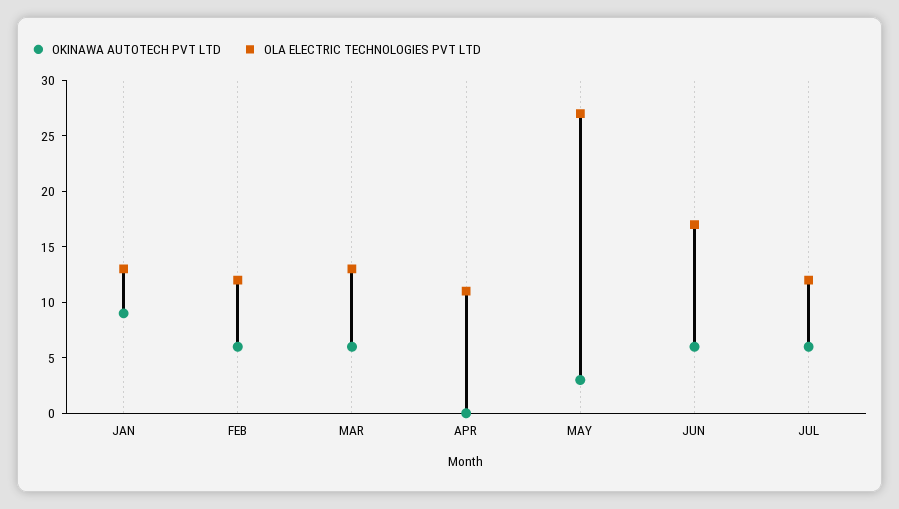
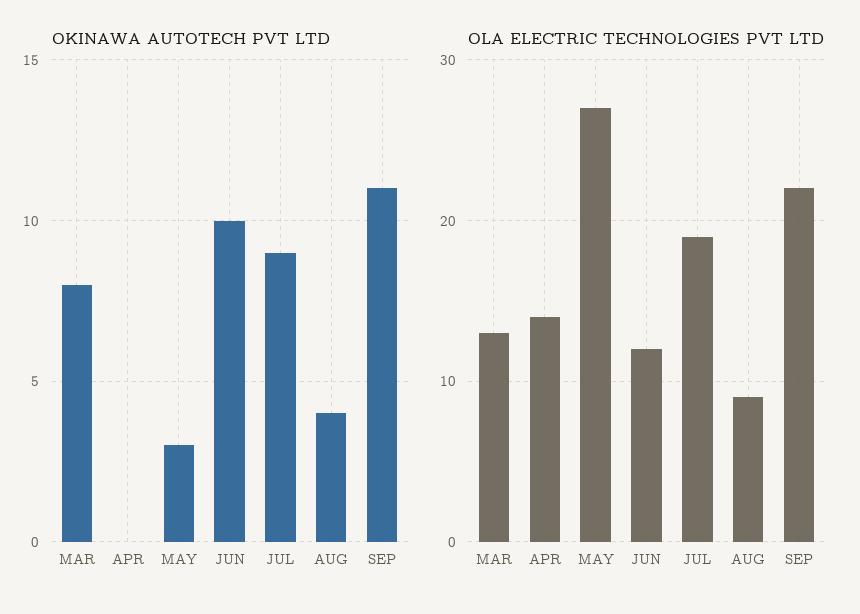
OKINAWA AUTOTECH PVT LTD, JAN: 9 -> none
OLA ELECTRIC TECHNOLOGIES PVT LTD, JAN: 13 -> none
OKINAWA AUTOTECH PVT LTD, FEB: 6 -> none
OLA ELECTRIC TECHNOLOGIES PVT LTD, FEB: 12 -> none
OKINAWA AUTOTECH PVT LTD, MAR: 6 -> 8
OLA ELECTRIC TECHNOLOGIES PVT LTD, APR: 11 -> 14
OKINAWA AUTOTECH PVT LTD, JUN: 6 -> 10
OLA ELECTRIC TECHNOLOGIES PVT LTD, JUN: 17 -> 12
OKINAWA AUTOTECH PVT LTD, JUL: 6 -> 9
OLA ELECTRIC TECHNOLOGIES PVT LTD, JUL: 12 -> 19
OKINAWA AUTOTECH PVT LTD, AUG: none -> 4
OKINAWA AUTOTECH PVT LTD, SEP: none -> 11
OLA ELECTRIC TECHNOLOGIES PVT LTD, AUG: none -> 9
OLA ELECTRIC TECHNOLOGIES PVT LTD, SEP: none -> 22

